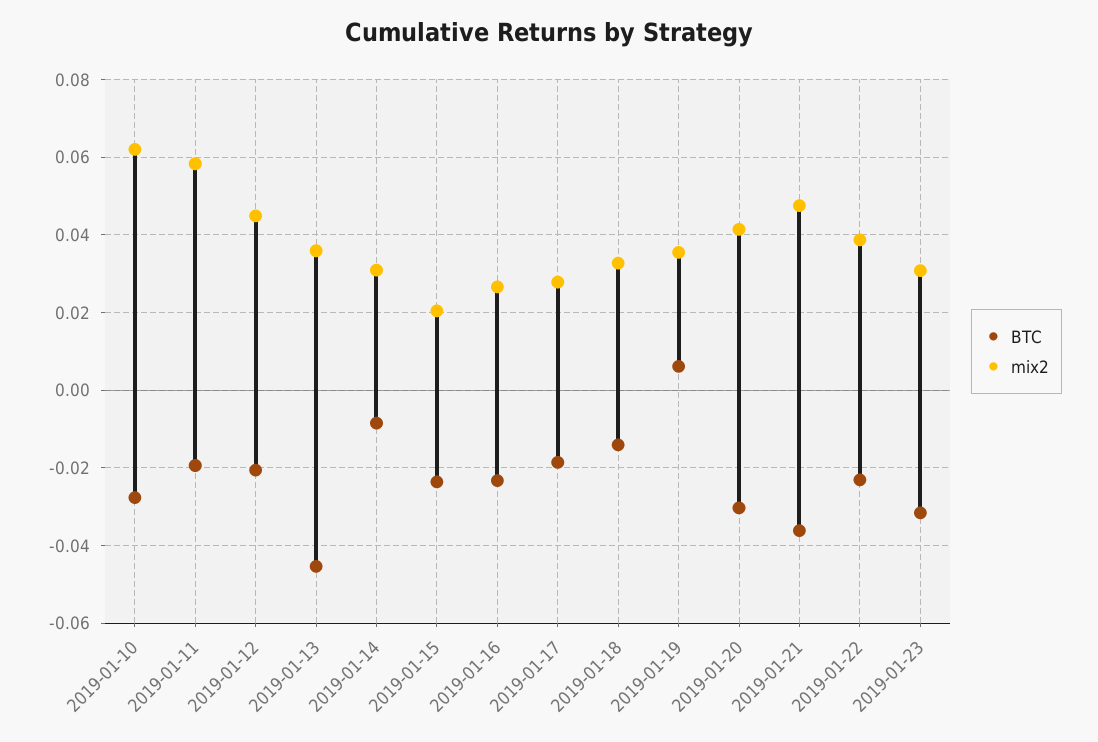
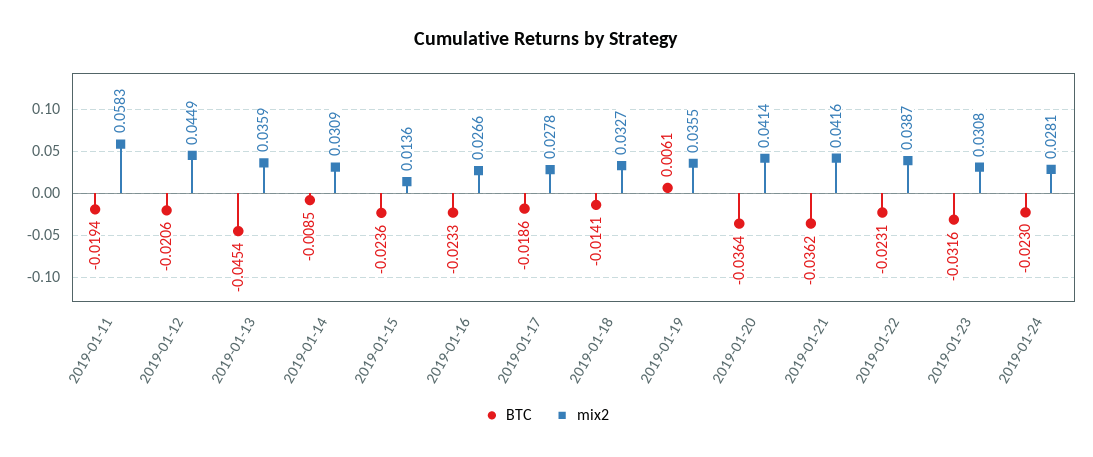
BTC, 2019-01-10: -0.028 -> none
mix2, 2019-01-10: 0.062 -> none
mix2, 2019-01-15: 0.02 -> 0.0136
BTC, 2019-01-20: -0.03 -> -0.0364
mix2, 2019-01-21: 0.048 -> 0.0416
BTC, 2019-01-24: none -> -0.023
mix2, 2019-01-24: none -> 0.0281

